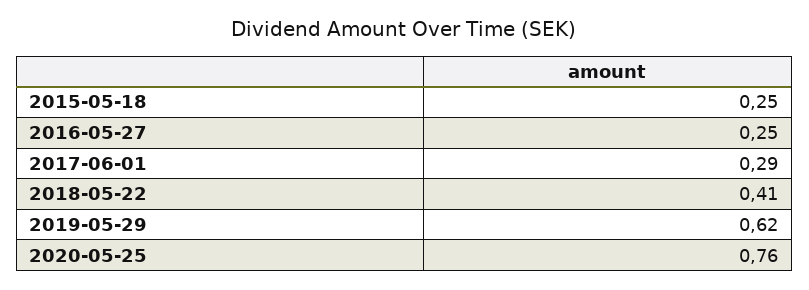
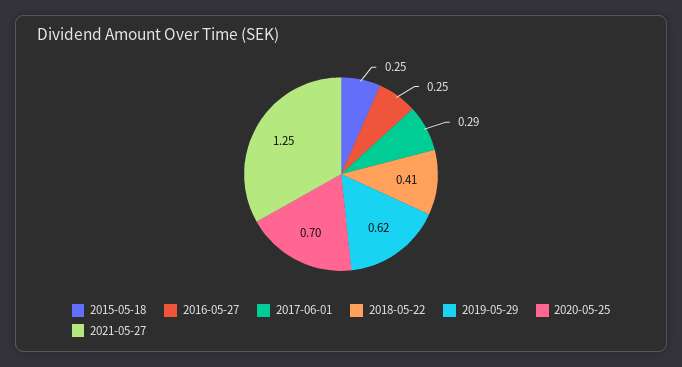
2020-05-25: 0.76 -> 0.7
2021-05-27: none -> 1.25

